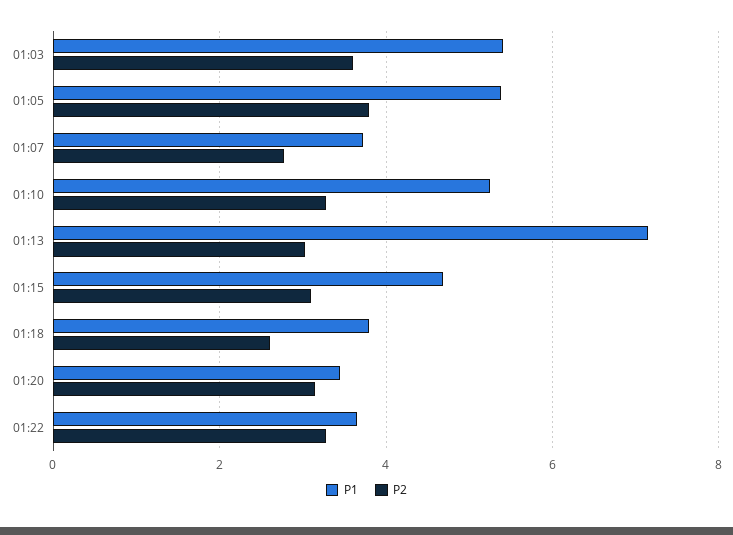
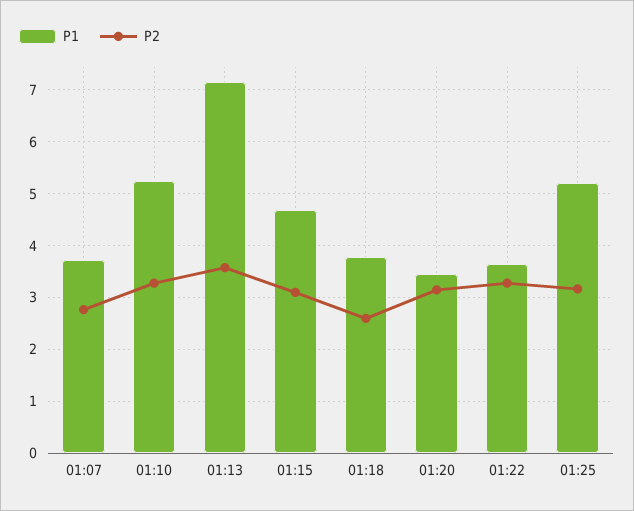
P1, 01:03: 5.4 -> none
P2, 01:03: 3.6 -> none
P1, 01:05: 5.4 -> none
P2, 01:05: 3.8 -> none
P2, 01:13: 3 -> 3.6
P1, 01:25: none -> 5.2
P2, 01:25: none -> 3.2

